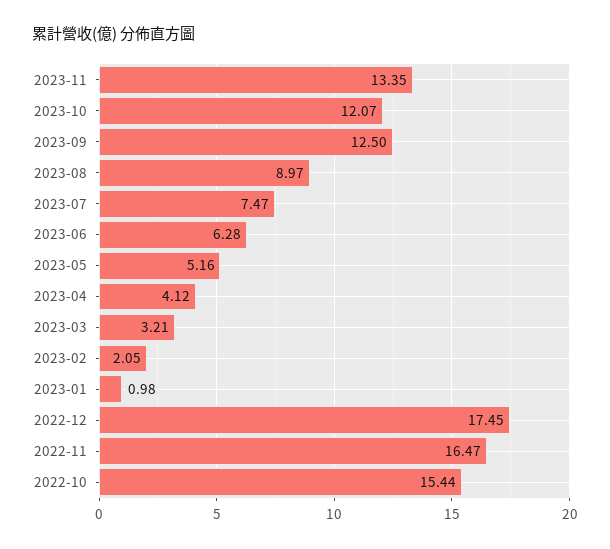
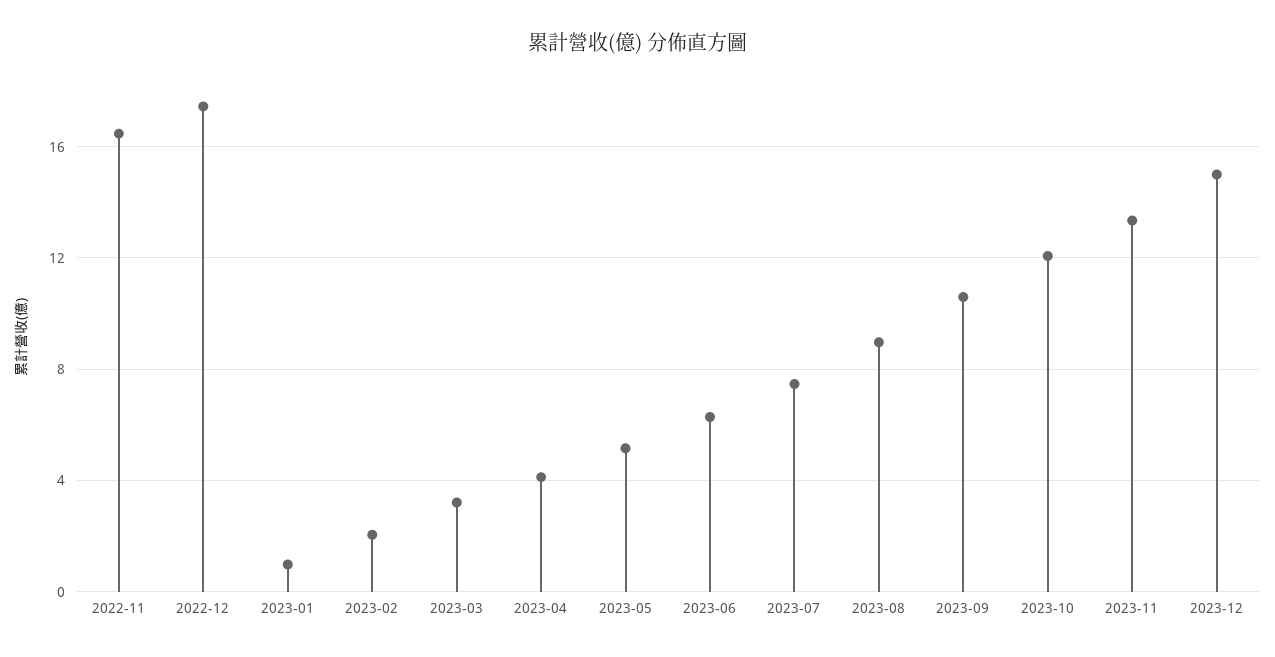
2023-09: 12.5 -> 10.5
2022-10: 15.44 -> none
2023-12: none -> 15

